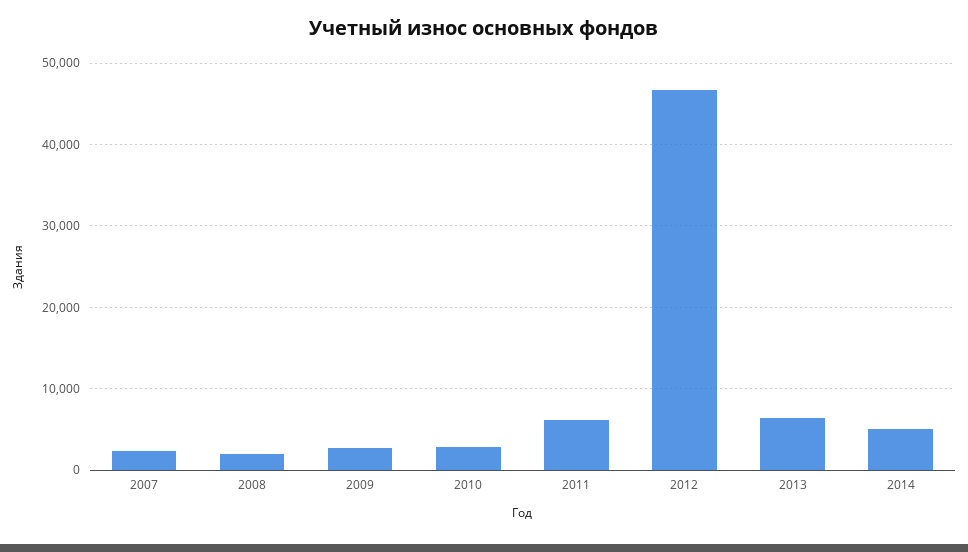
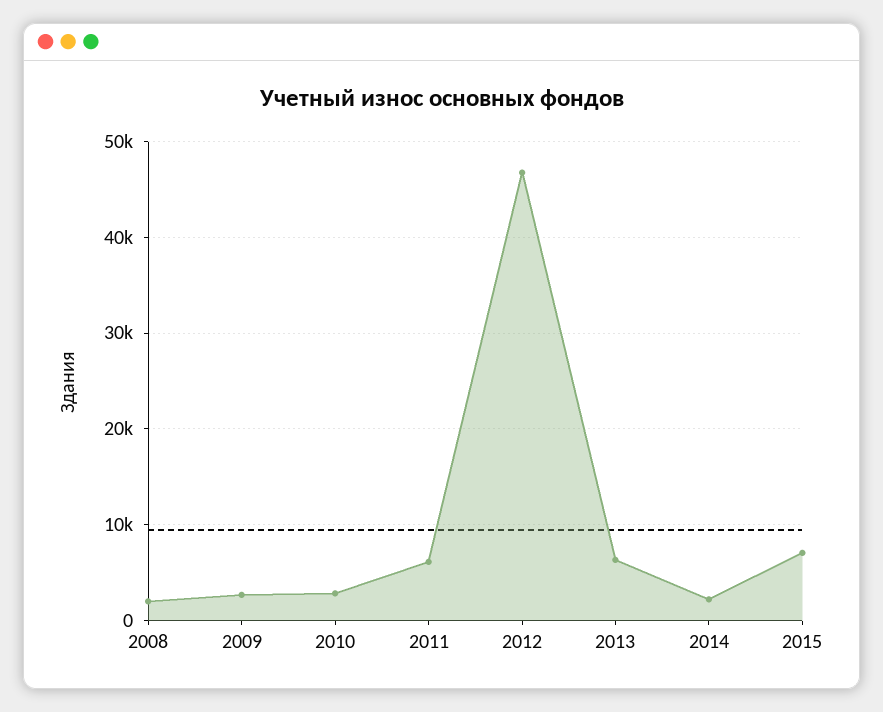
2007: 2000 -> none
2014: 5000 -> 2000
2015: none -> 7000

